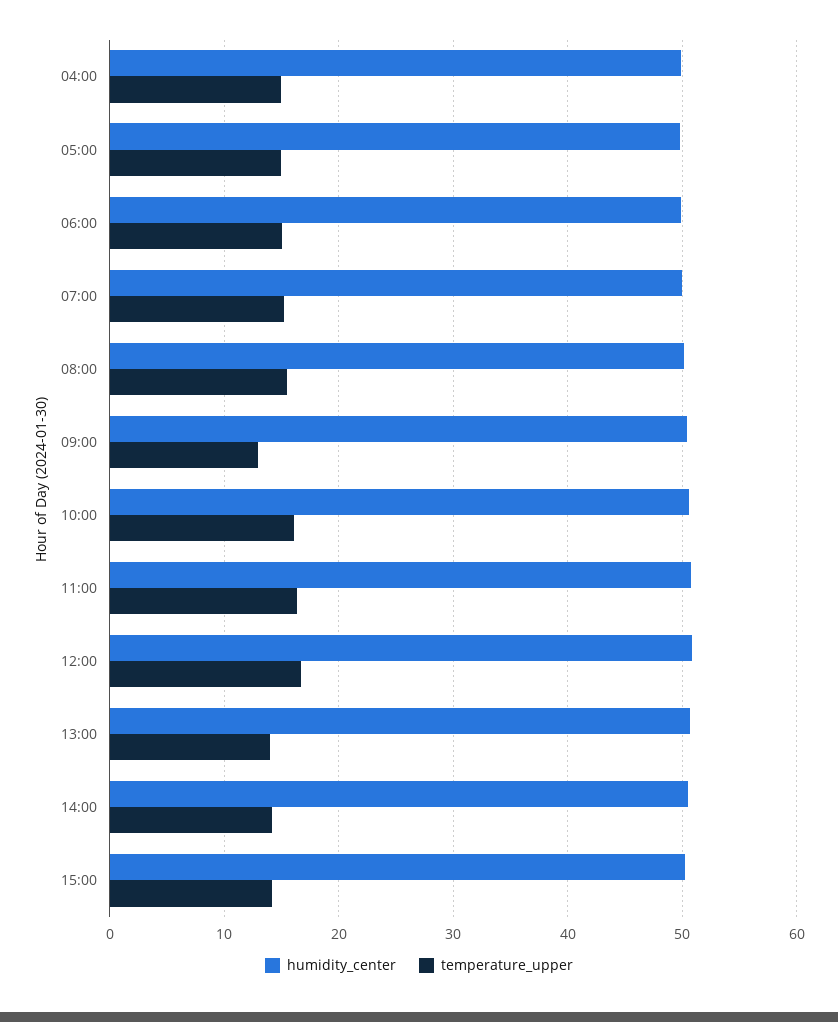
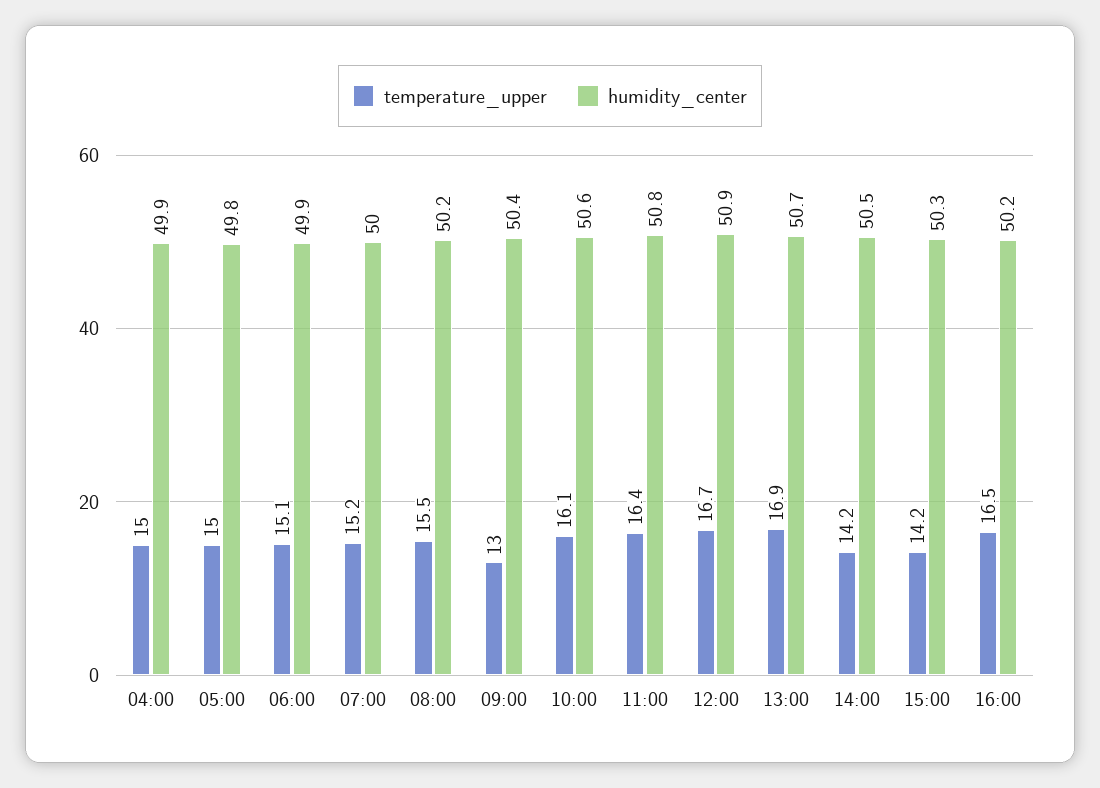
temperature_upper, 13:00: 14 -> 16.9
temperature_upper, 16:00: none -> 16.5
humidity_center, 16:00: none -> 50.2

